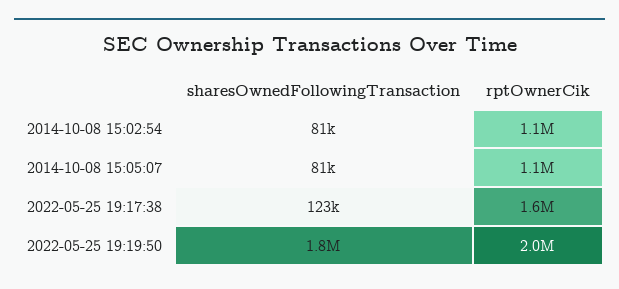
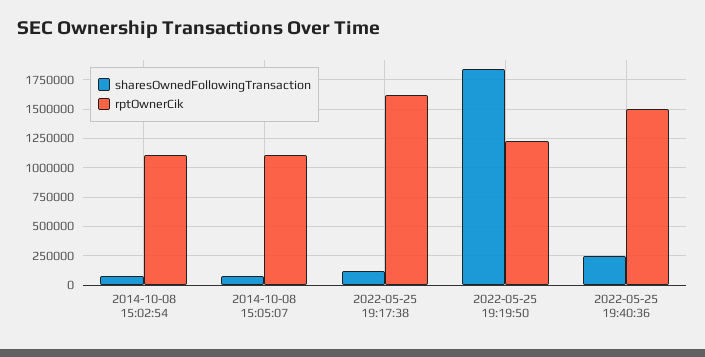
rptOwnerCik, 2022-05-25 19:19:50: 2000000 -> 1250000
sharesOwnedFollowingTransaction, 2022-05-25 19:40:36: none -> 250000
rptOwnerCik, 2022-05-25 19:40:36: none -> 1500000

